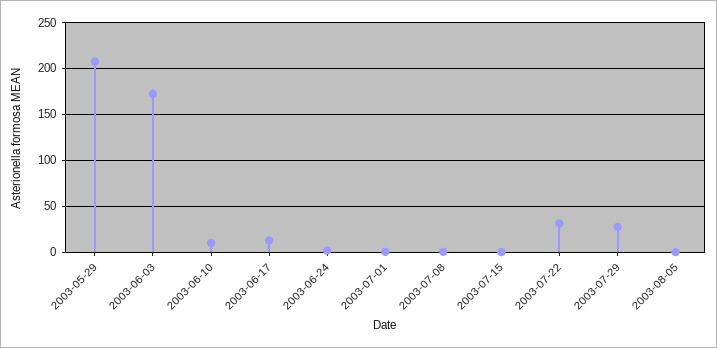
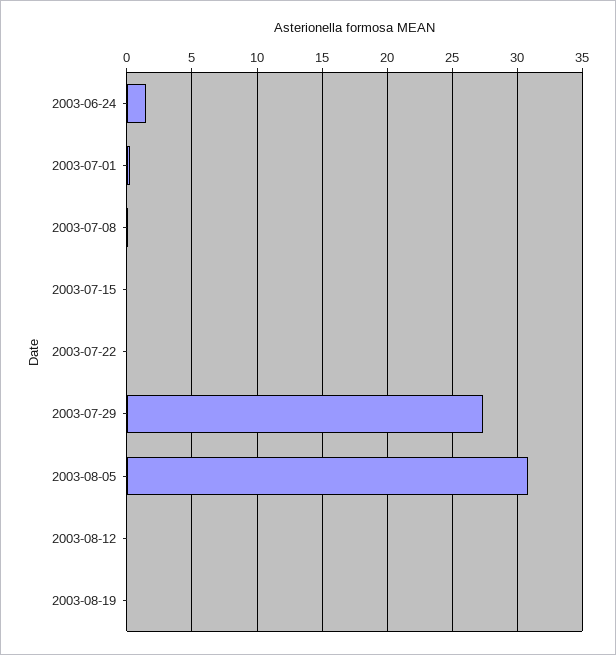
2003-05-29: 210 -> none
2003-06-03: 170 -> none
2003-06-10: 10 -> none
2003-06-17: 10 -> none
2003-07-22: 30 -> 0
2003-08-05: 0 -> 31
2003-08-12: none -> 0
2003-08-19: none -> 0

